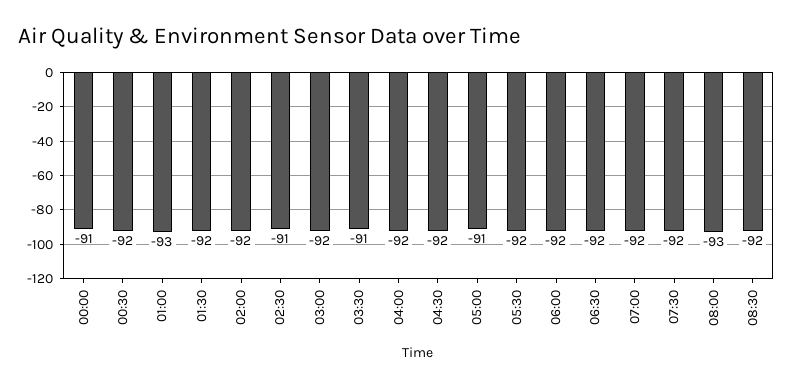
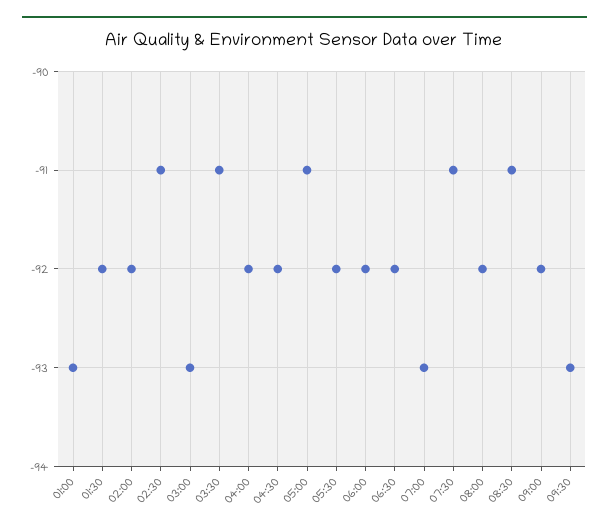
00:00: -91 -> none
00:30: -92 -> none
03:00: -92 -> -93
07:00: -92 -> -93
07:30: -92 -> -91
08:00: -93 -> -92
08:30: -92 -> -91
09:00: none -> -92
09:30: none -> -93

